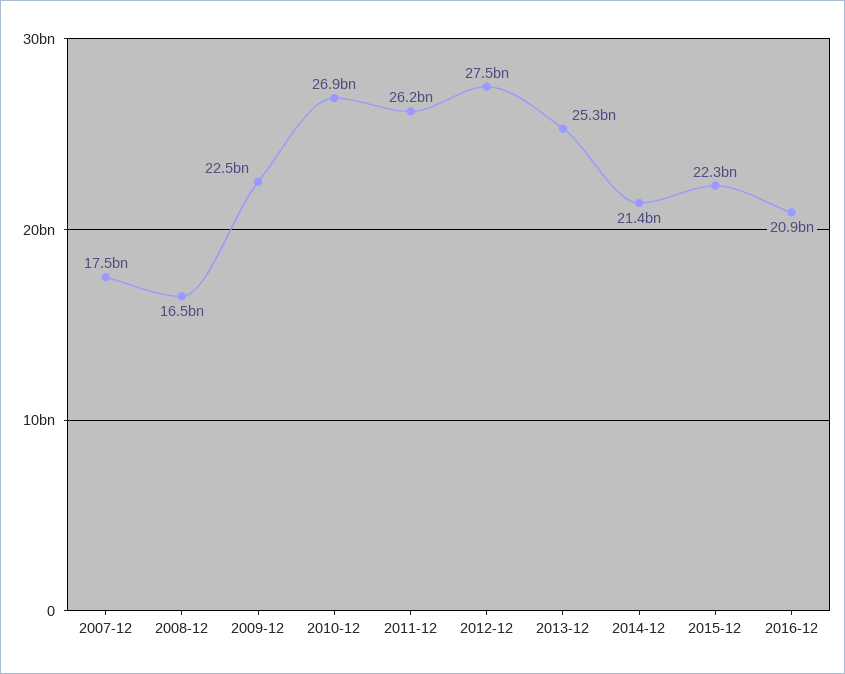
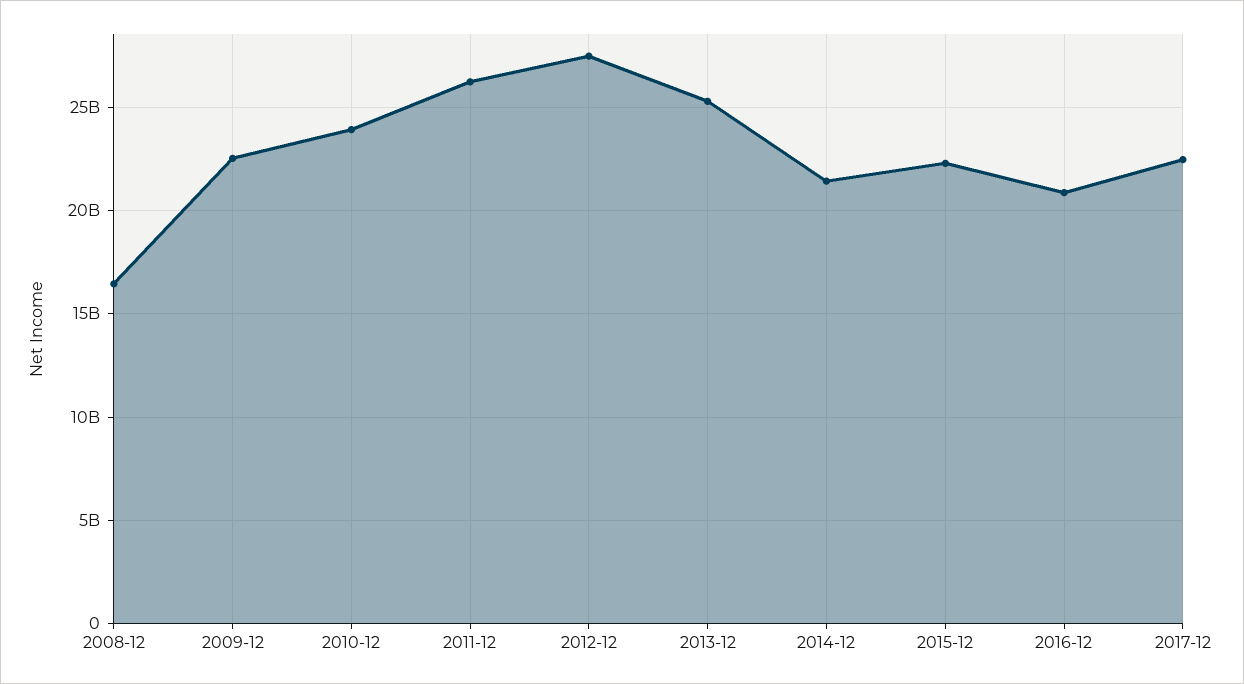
2007-12: 17500000000 -> none
2010-12: 26900000000 -> 24000000000
2017-12: none -> 22500000000

